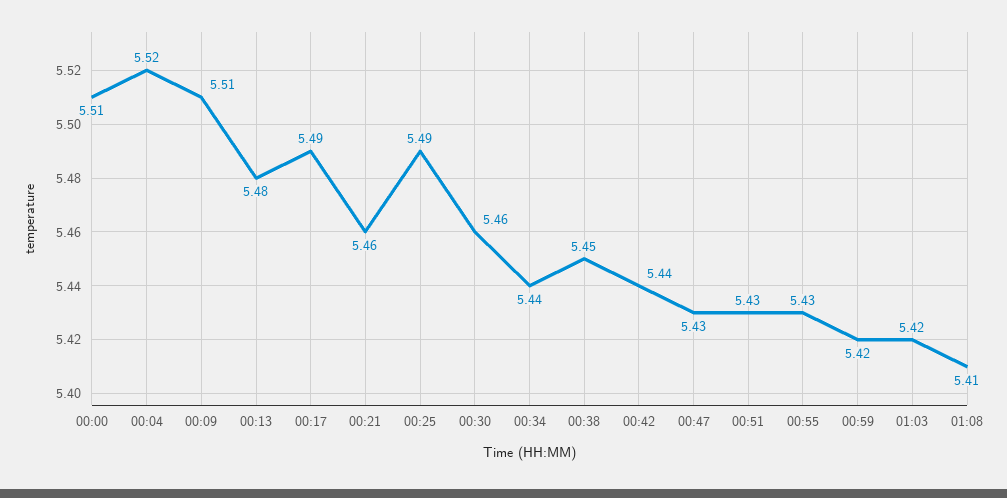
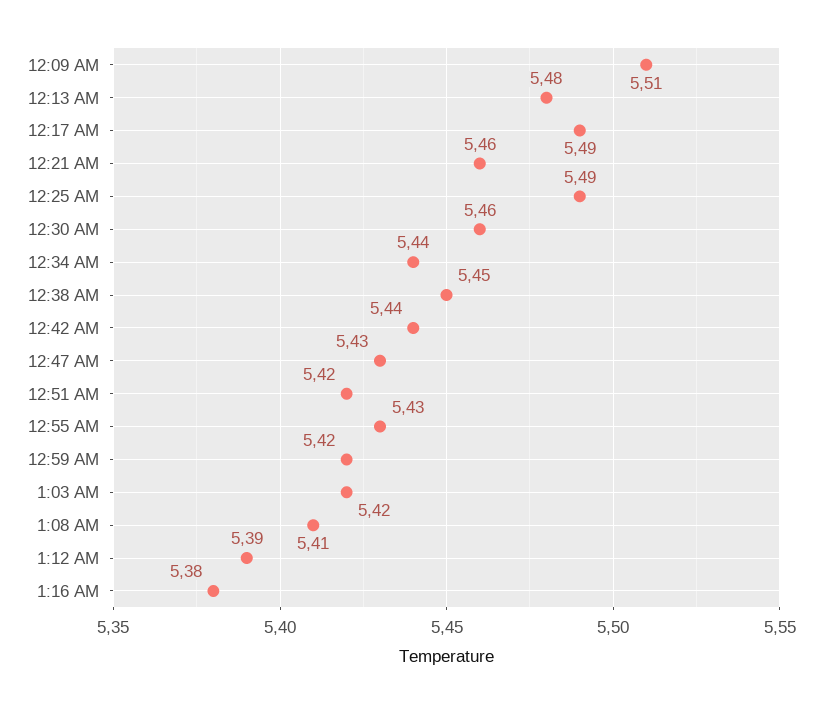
00:00: 5.51 -> none
00:04: 5.52 -> none
00:51: 5.43 -> 5.42
1:12 AM: none -> 5.39
1:16 AM: none -> 5.38

